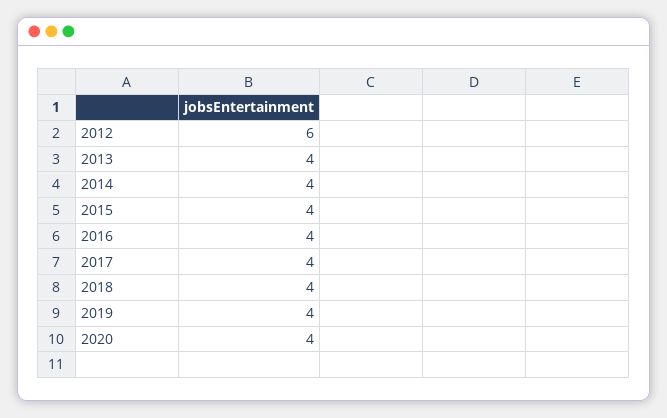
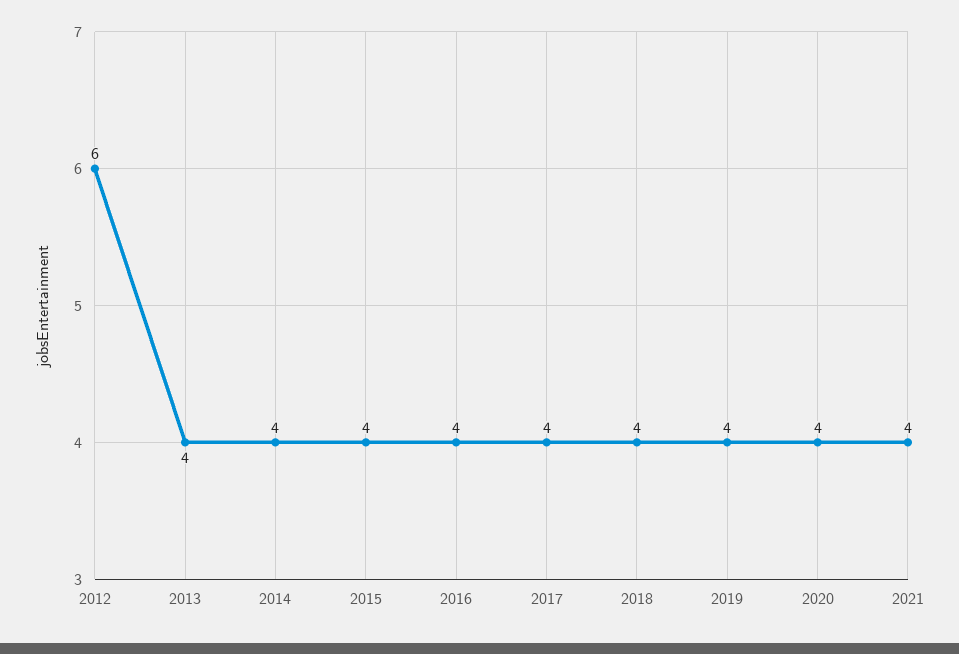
2021: none -> 4

